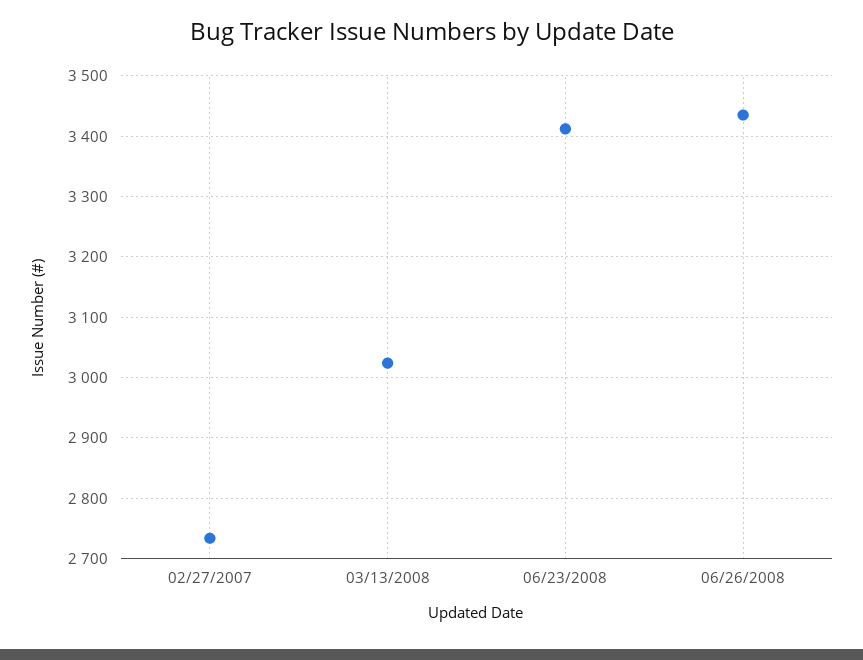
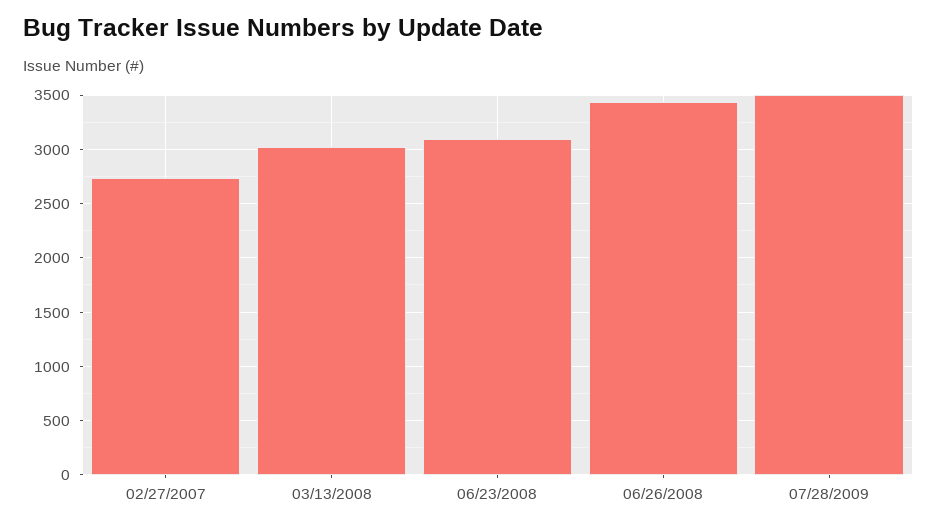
06/23/2008: 3410 -> 3100
07/28/2009: none -> 3500

